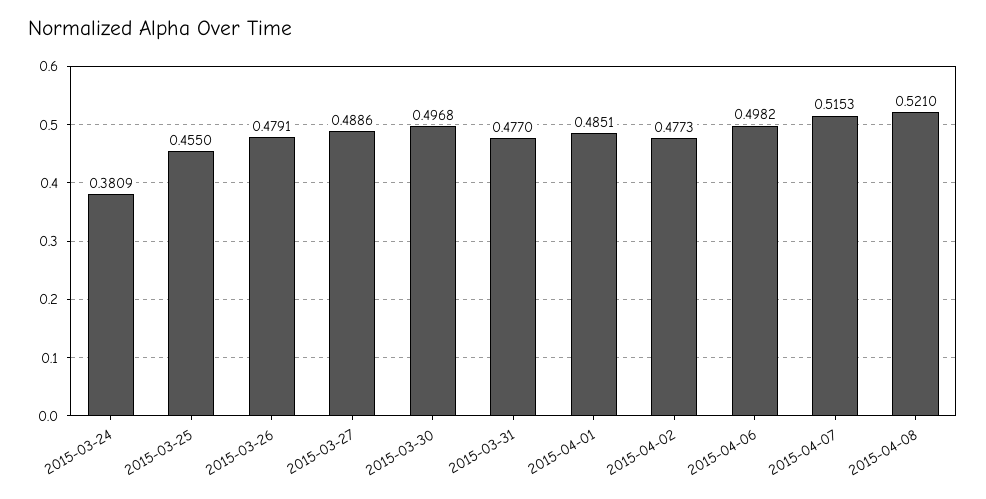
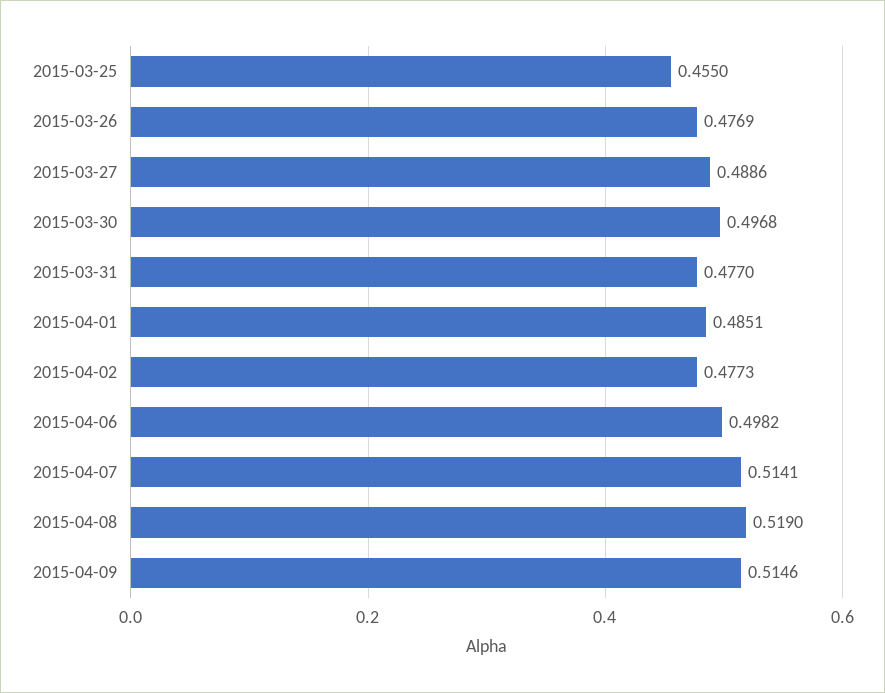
2015-03-24: 0.3809 -> none
2015-03-26: 0.4791 -> 0.4769
2015-04-07: 0.5153 -> 0.5141
2015-04-08: 0.521 -> 0.519
2015-04-09: none -> 0.5146

